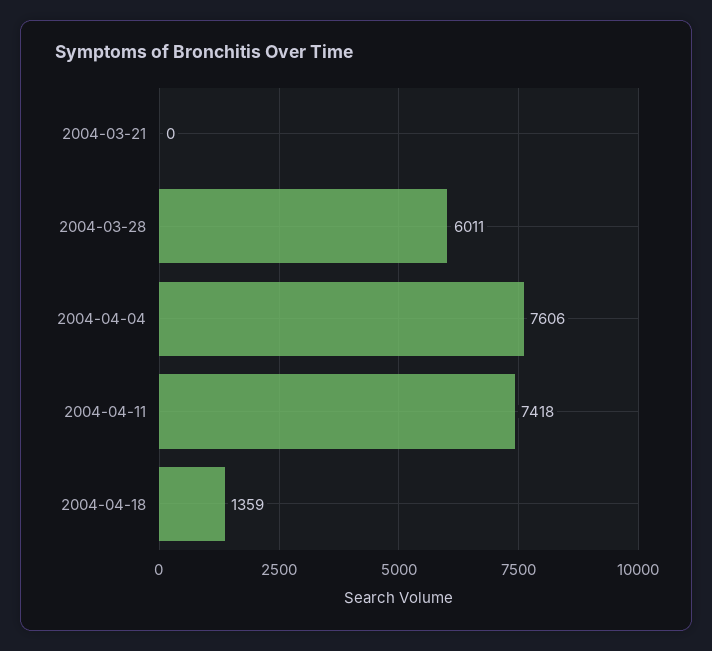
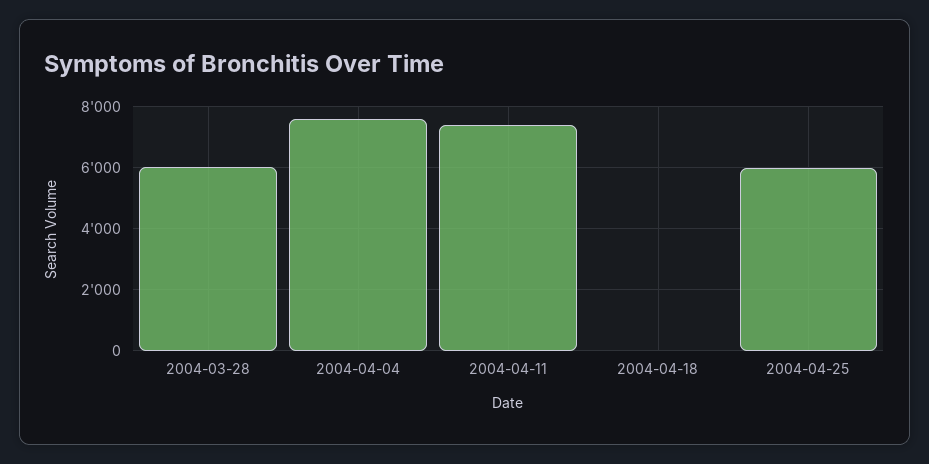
2004-03-21: 0 -> none
2004-04-18: 1359 -> 0
2004-04-25: none -> 6000

